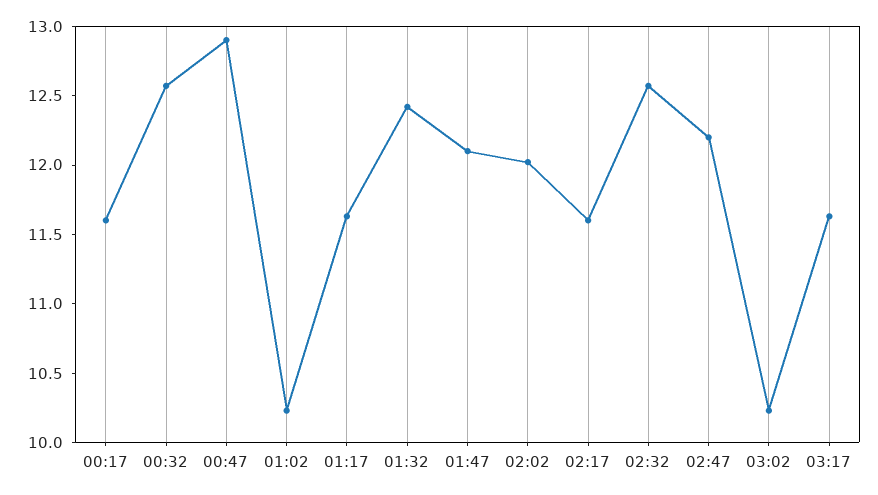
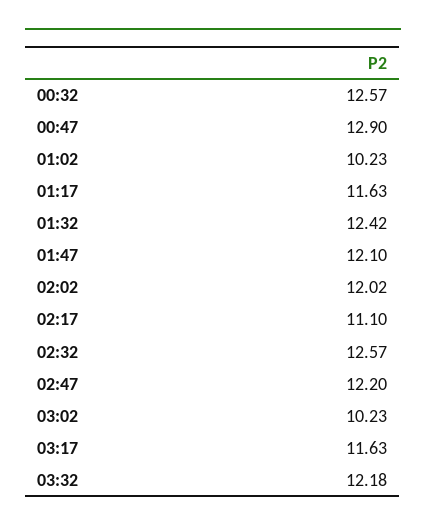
00:17: 11.6 -> none
02:17: 11.6 -> 11.1
03:32: none -> 12.18

